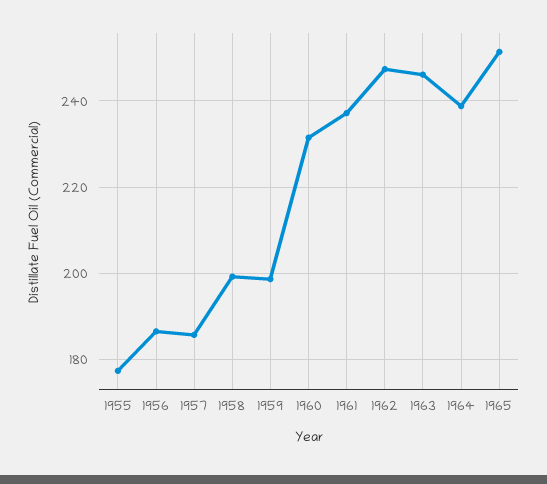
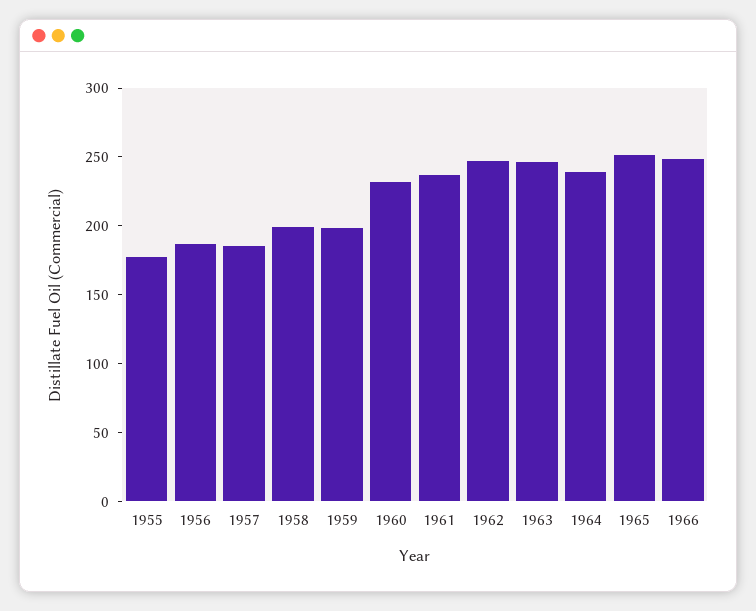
1966: none -> 250

